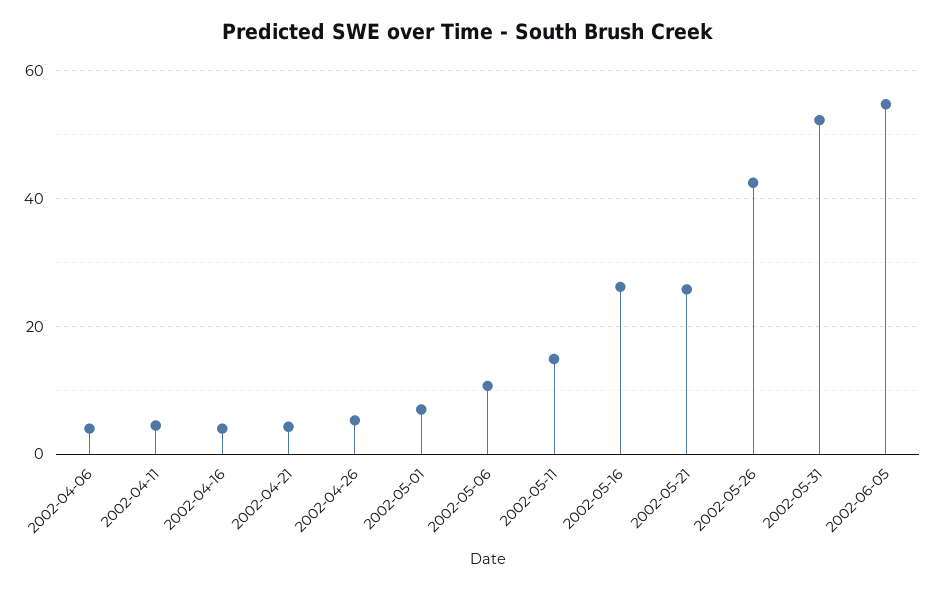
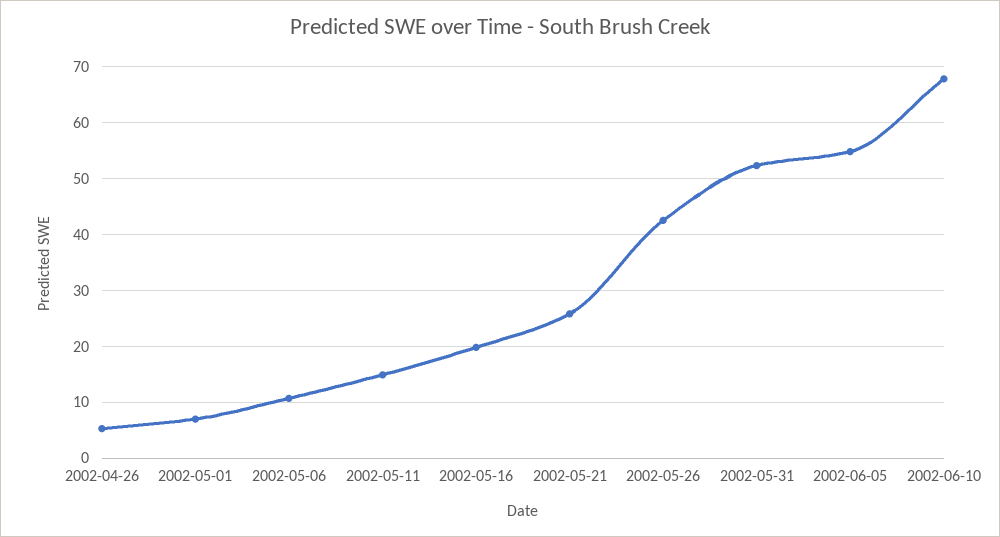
2002-04-06: 4 -> none
2002-04-11: 4 -> none
2002-04-16: 4 -> none
2002-04-21: 4 -> none
2002-05-16: 26 -> 20
2002-06-10: none -> 68

